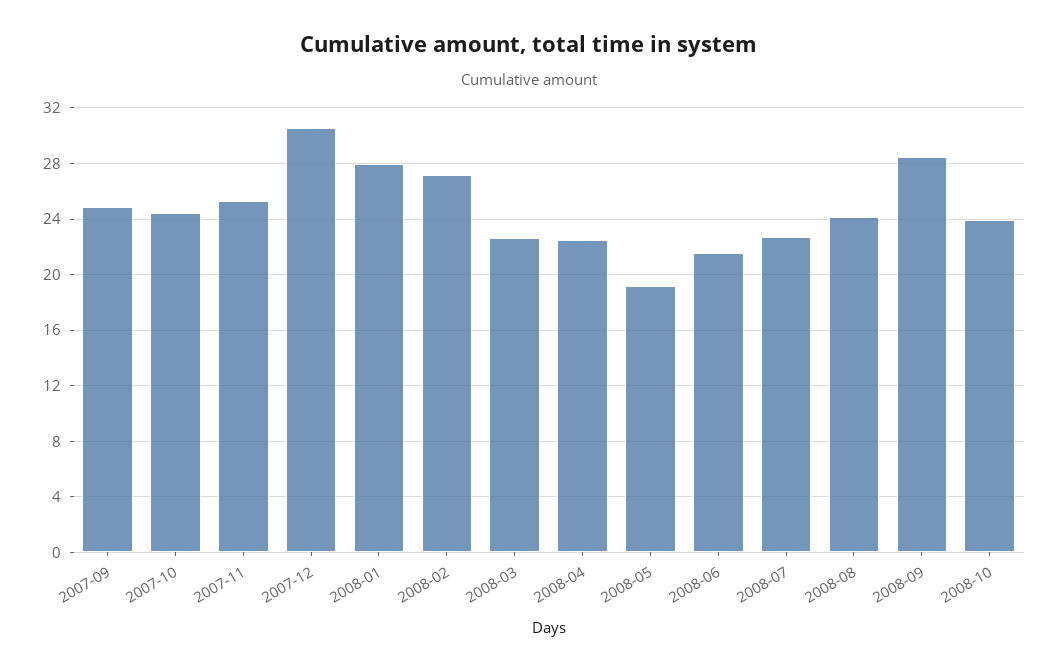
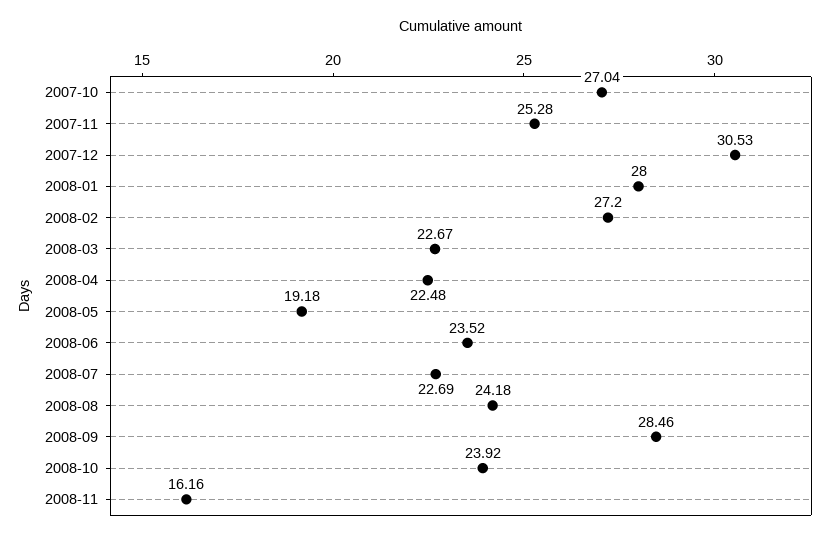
2007-09: 25 -> none
2007-10: 24.5 -> 27.04
2008-06: 21.5 -> 23.52
2008-11: none -> 16.16

